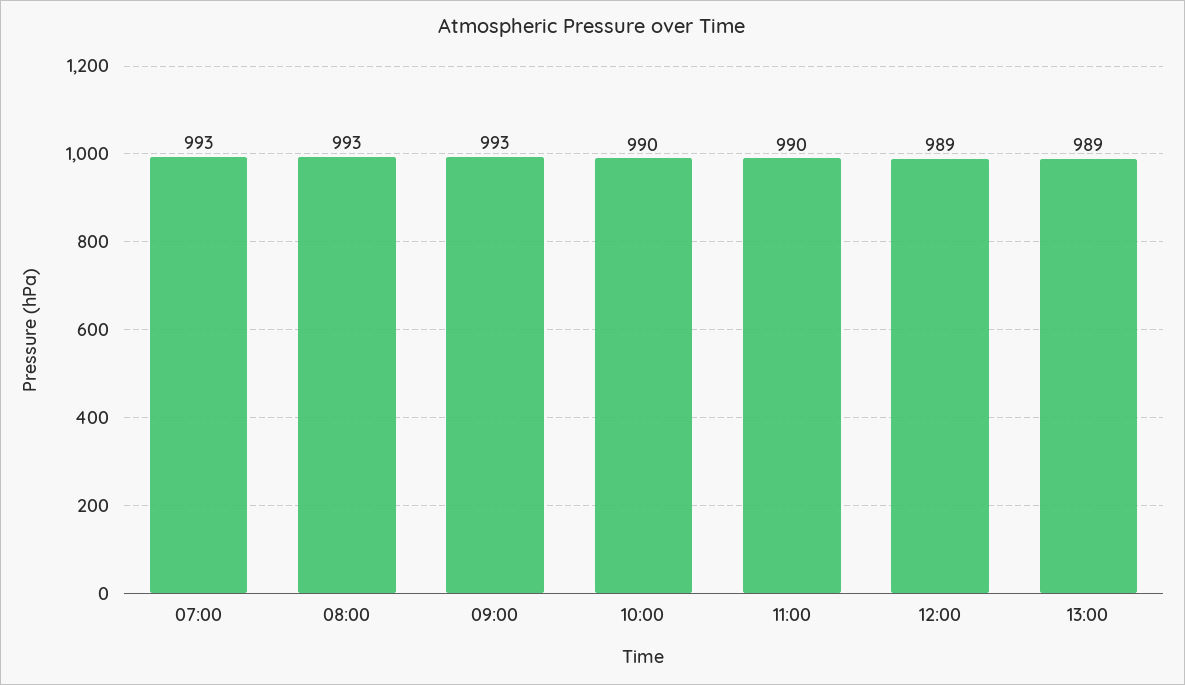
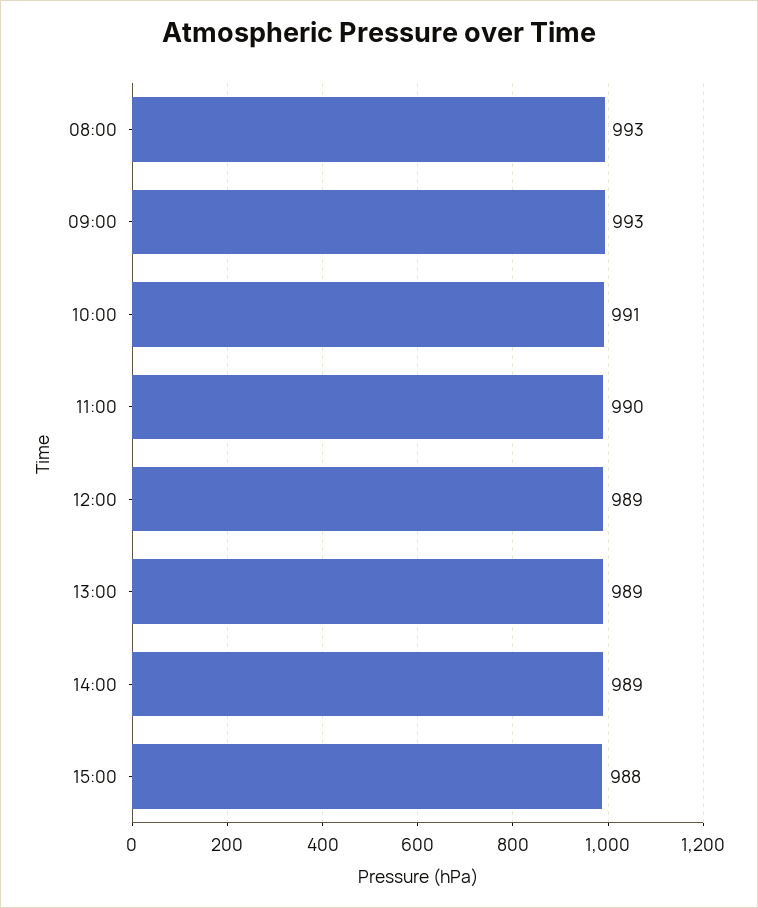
07:00: 993 -> none
10:00: 990 -> 991
14:00: none -> 989
15:00: none -> 988

